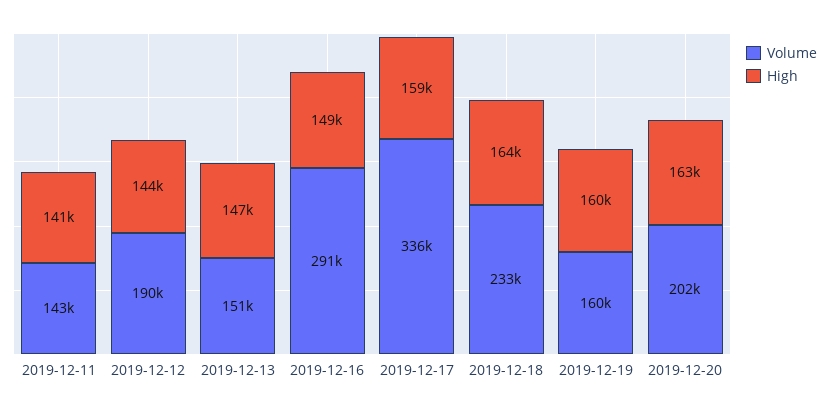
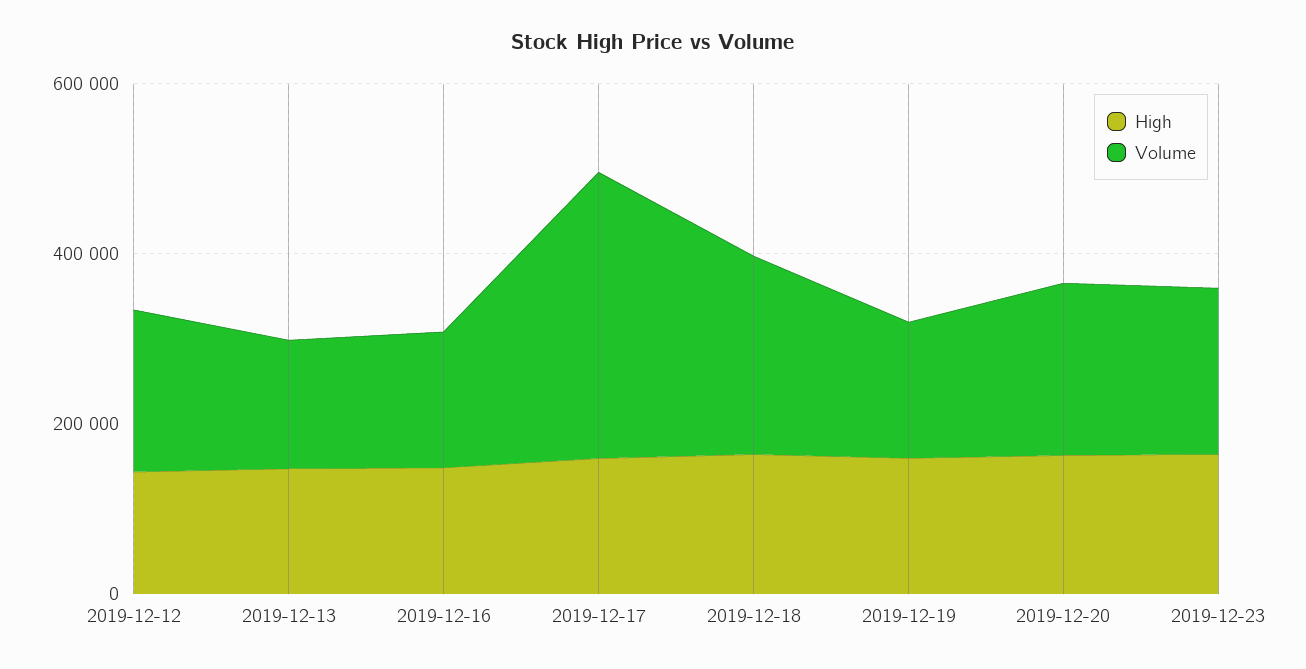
Volume, 2019-12-11: 143000 -> none
High, 2019-12-11: 141000 -> none
Volume, 2019-12-16: 291000 -> 150000
High, 2019-12-23: none -> 150000
Volume, 2019-12-23: none -> 200000

